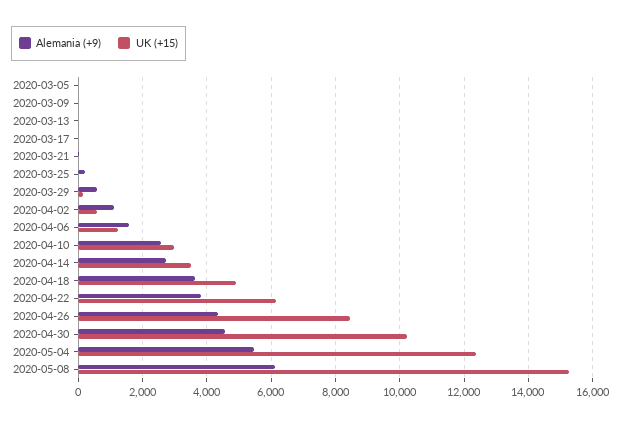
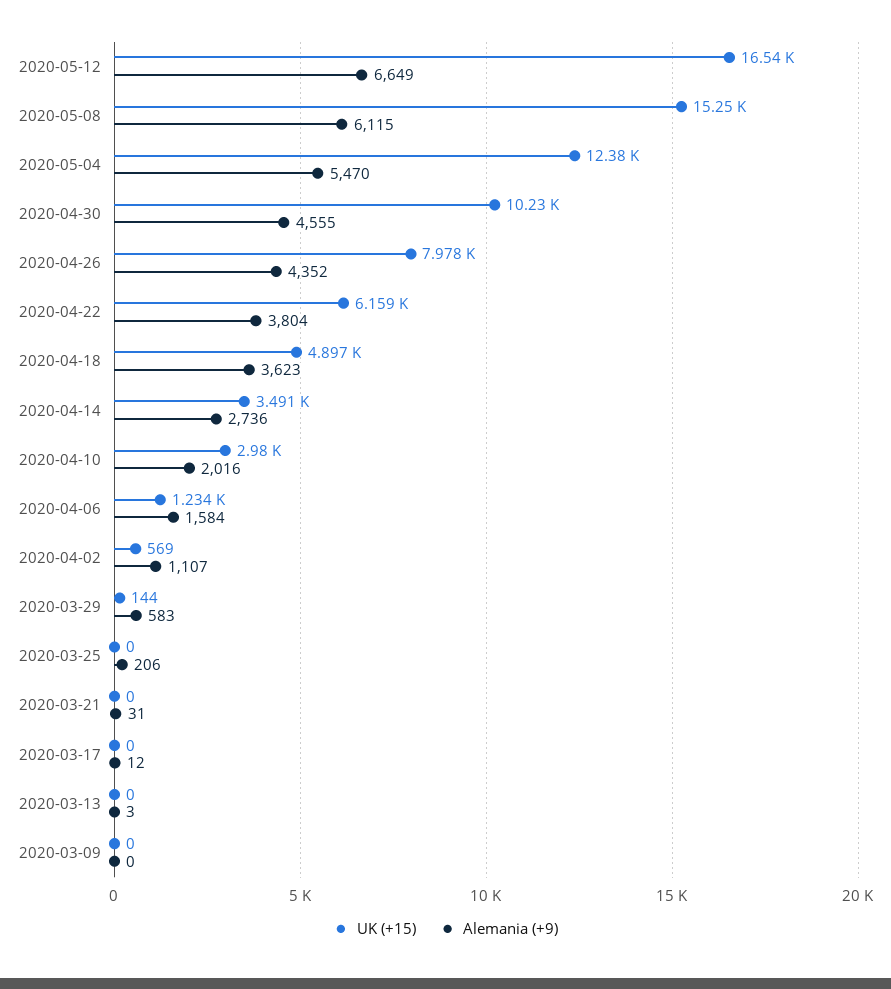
Alemania (+9), 2020-03-05: 0 -> none
UK (+15), 2020-03-05: 0 -> none
Alemania (+9), 2020-04-10: 2600 -> 2016
UK (+15), 2020-04-26: 8400 -> 7978
UK (+15), 2020-05-12: none -> 16540
Alemania (+9), 2020-05-12: none -> 6649

